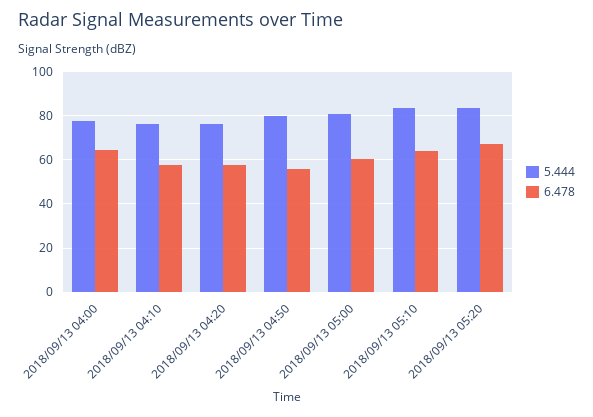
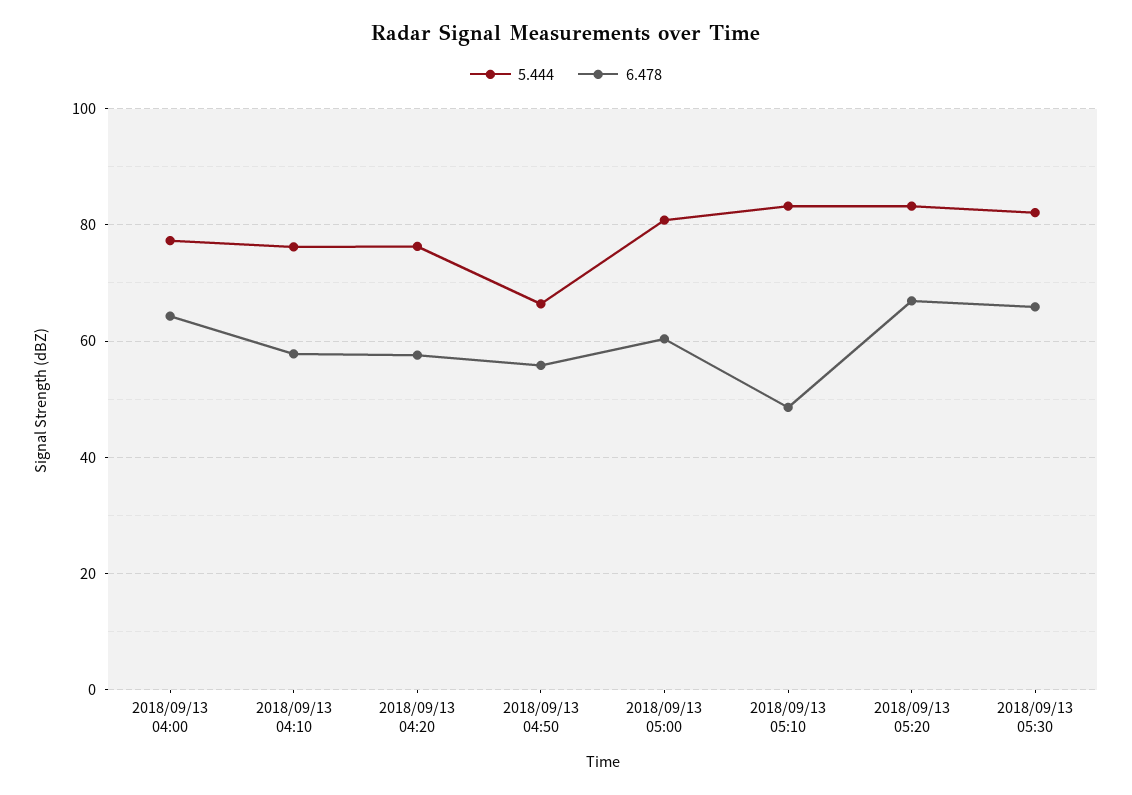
5.444, 2018/09/13 04:50: 80 -> 66
6.478, 2018/09/13 05:10: 65 -> 48
5.444, 2018/09/13 05:30: none -> 82
6.478, 2018/09/13 05:30: none -> 66

